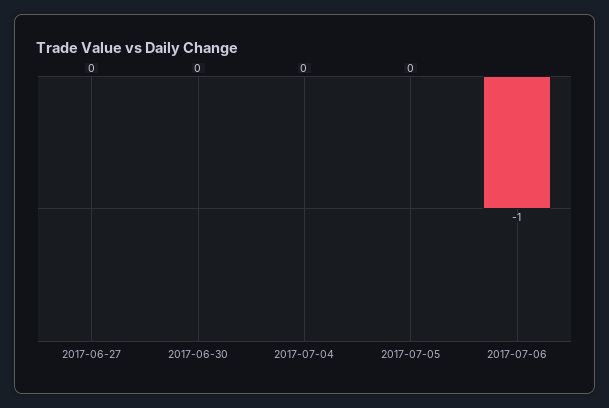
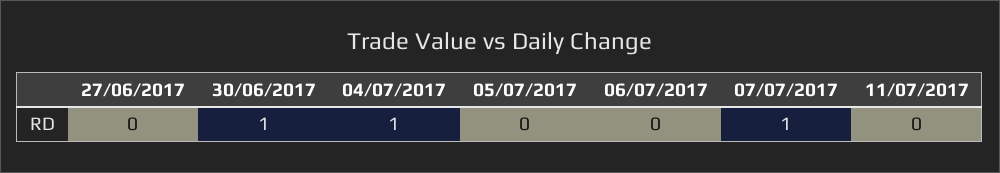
2017-06-30: 0 -> 1
2017-07-04: 0 -> 1
2017-07-06: -1 -> 0
07/07/2017: none -> 1
11/07/2017: none -> 0

